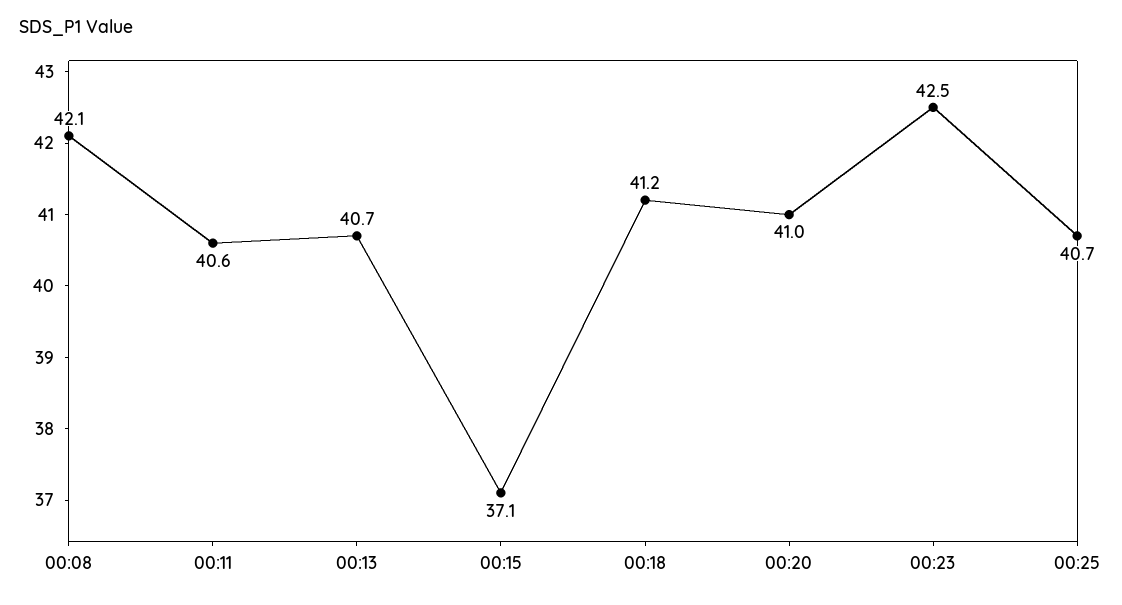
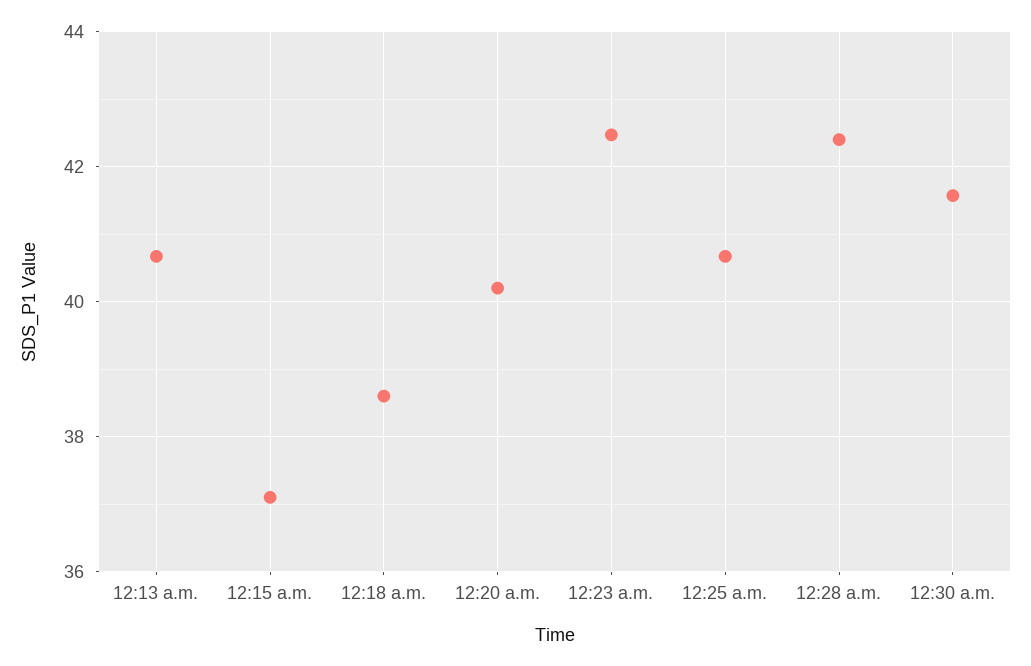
00:08: 42.1 -> none
00:11: 40.6 -> none
00:18: 41.2 -> 38.6
00:20: 41 -> 40.2
12:28 a.m.: none -> 42.4
12:30 a.m.: none -> 41.6

